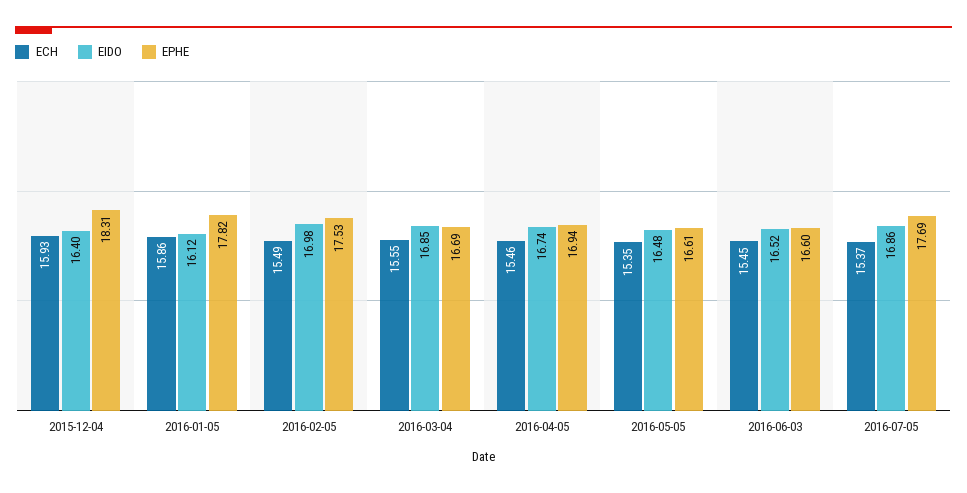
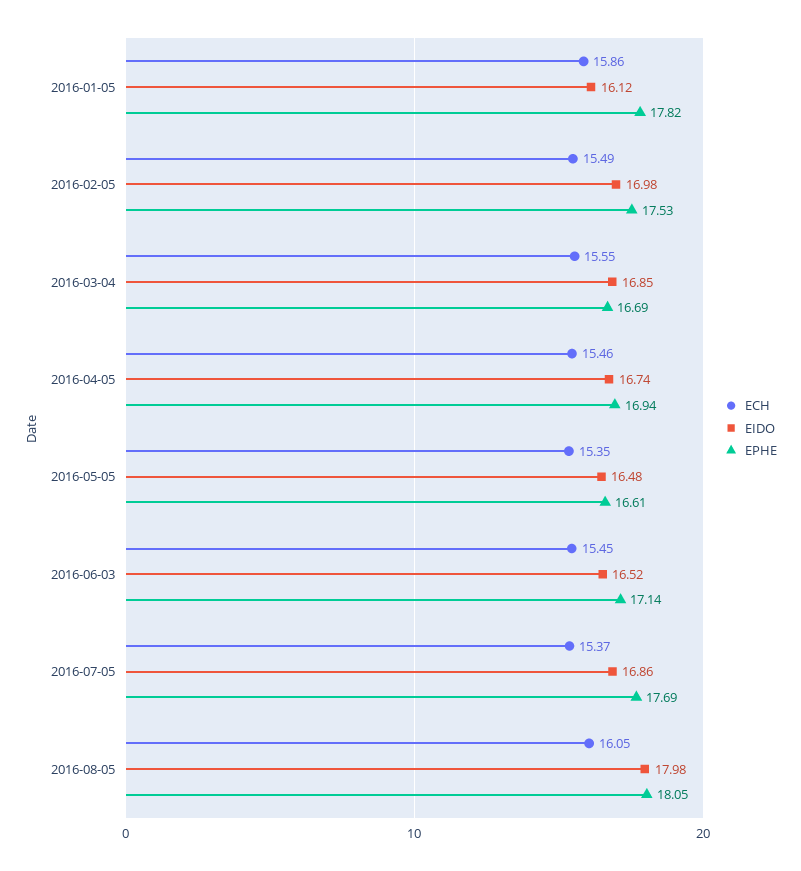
ECH, 2015-12-04: 15.93 -> none
EIDO, 2015-12-04: 16.4 -> none
EPHE, 2015-12-04: 18.31 -> none
EPHE, 2016-06-03: 16.6 -> 17.14
ECH, 2016-08-05: none -> 16.05
EIDO, 2016-08-05: none -> 17.98
EPHE, 2016-08-05: none -> 18.05

